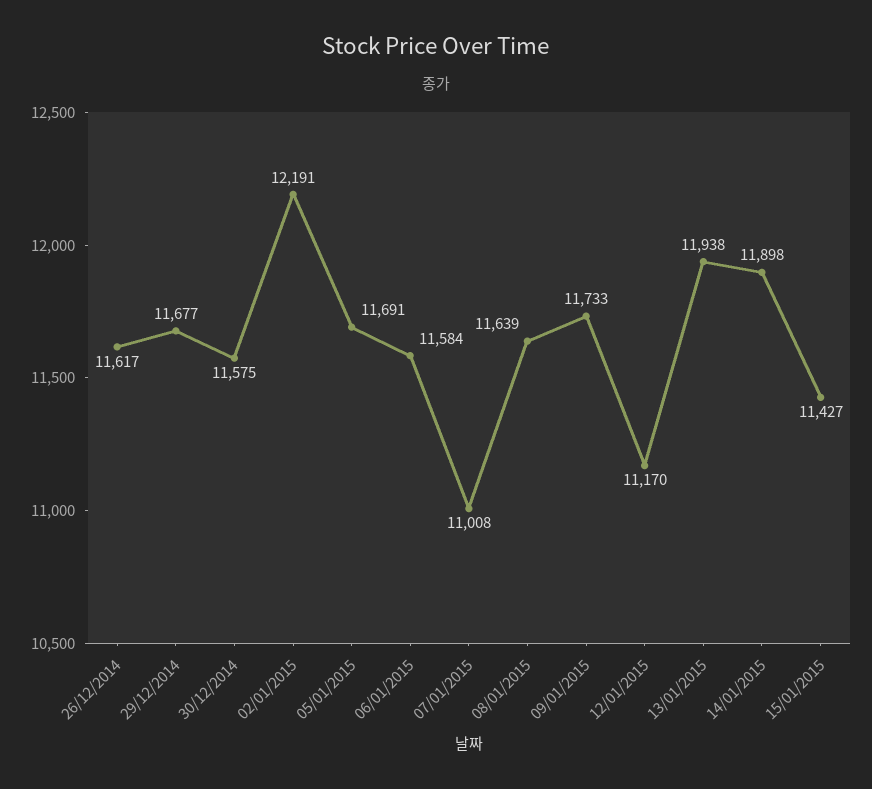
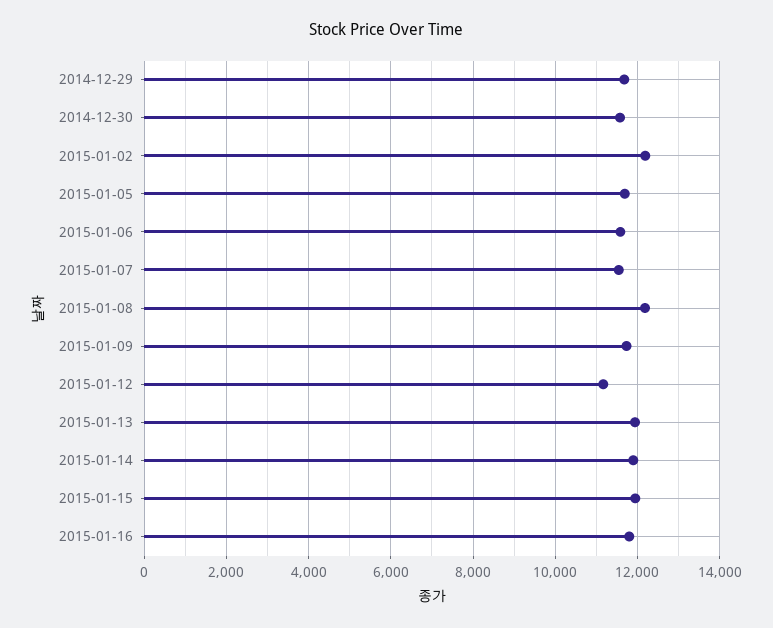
26/12/2014: 11617 -> none
07/01/2015: 11008 -> 11600
08/01/2015: 11639 -> 12200
15/01/2015: 11427 -> 12000
2015-01-16: none -> 11800

